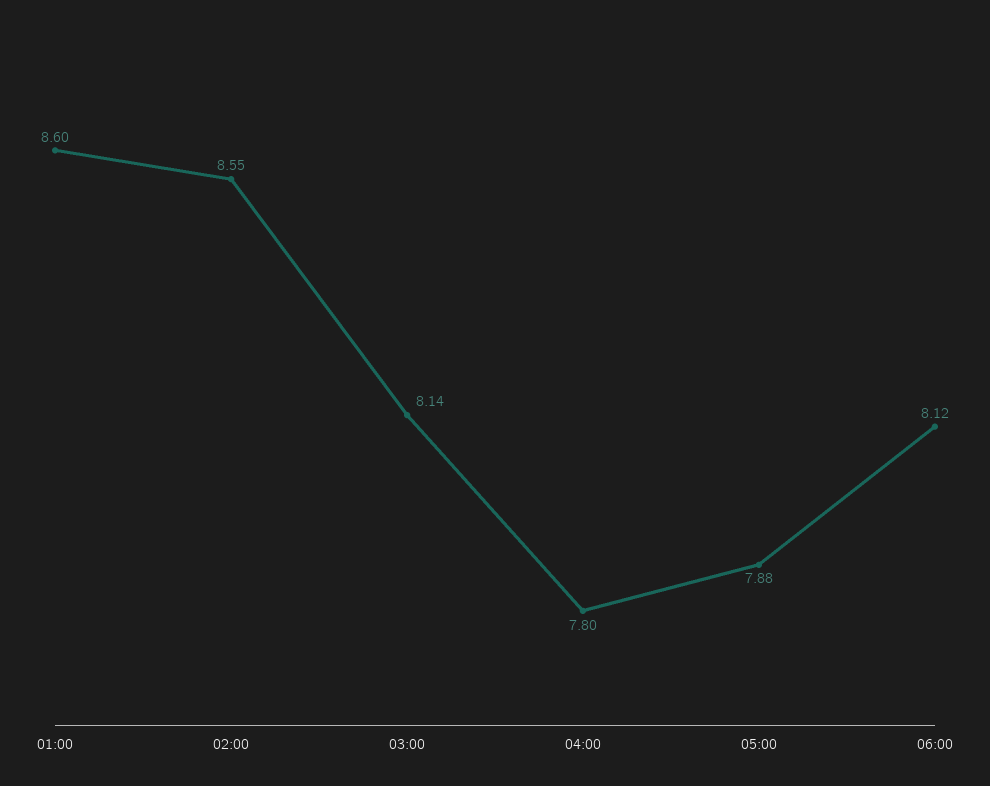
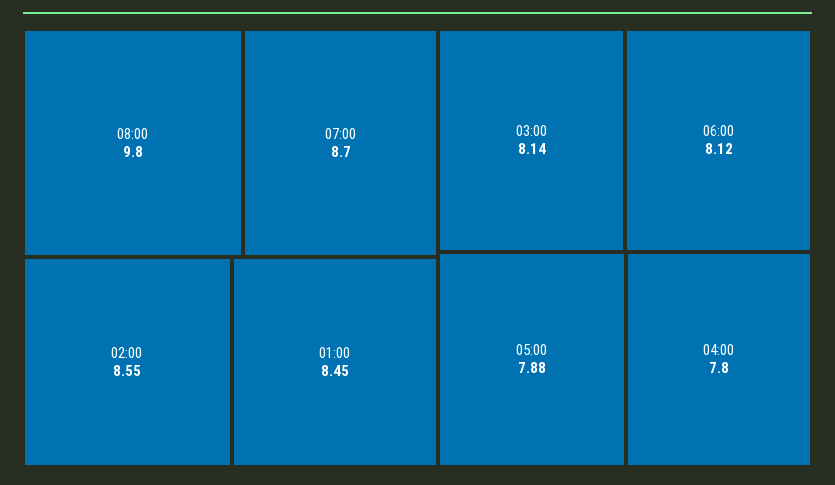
01:00: 8.6 -> 8.45
08:00: none -> 9.8
07:00: none -> 8.7

